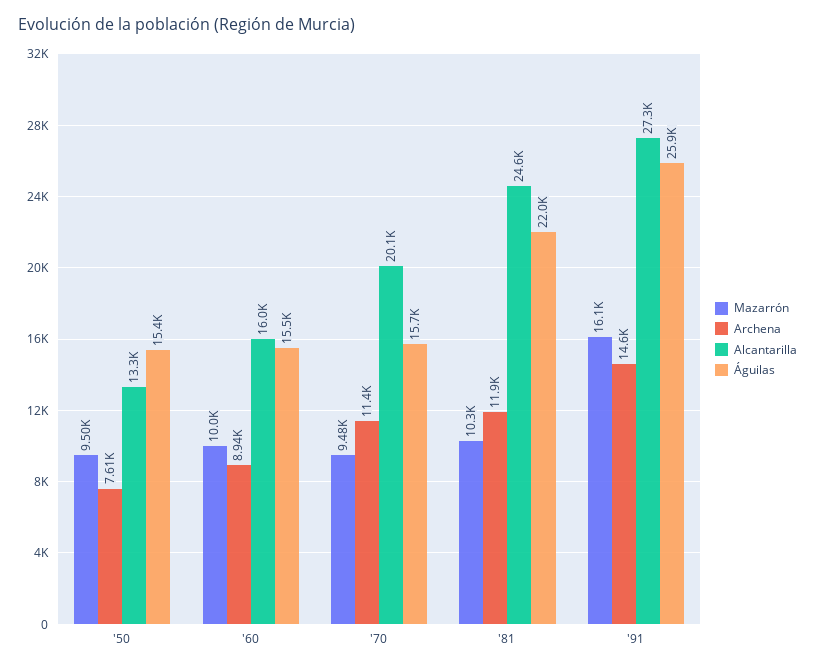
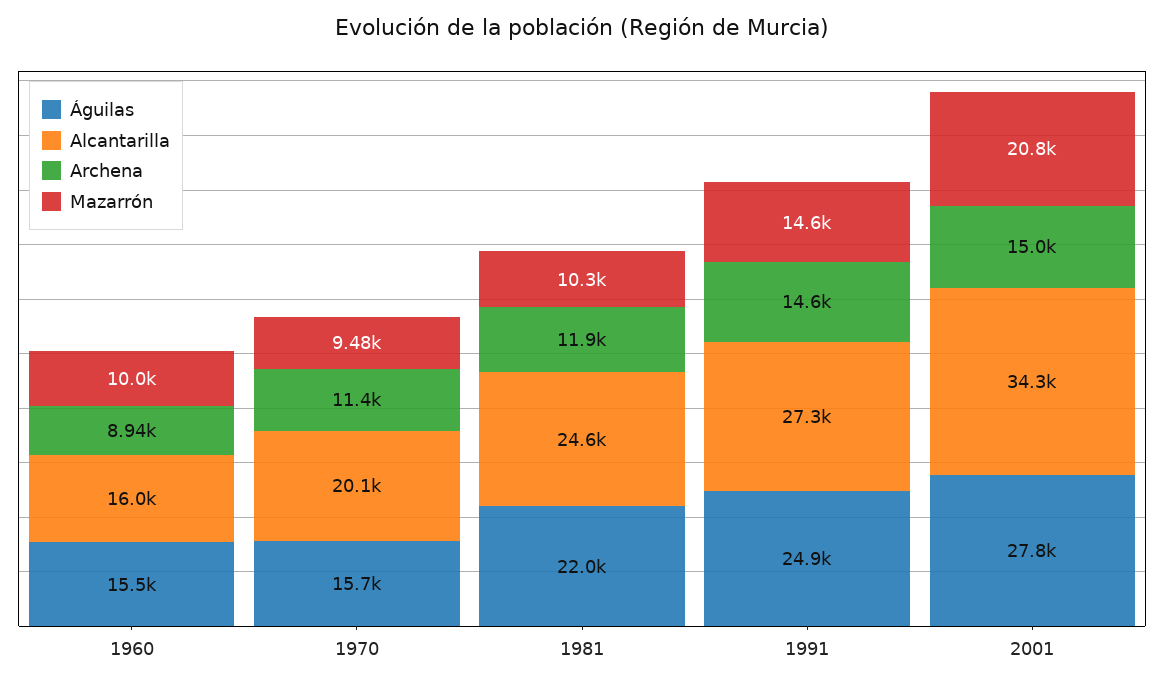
Mazarrón, '50: 9500 -> none
Archena, '50: 7610 -> none
Alcantarilla, '50: 13300 -> none
Águilas, '50: 15400 -> none
Mazarrón, '91: 16100 -> 14600
Águilas, '91: 25900 -> 24900
Águilas, 2001: none -> 27800
Alcantarilla, 2001: none -> 34300
Archena, 2001: none -> 15000
Mazarrón, 2001: none -> 20800

